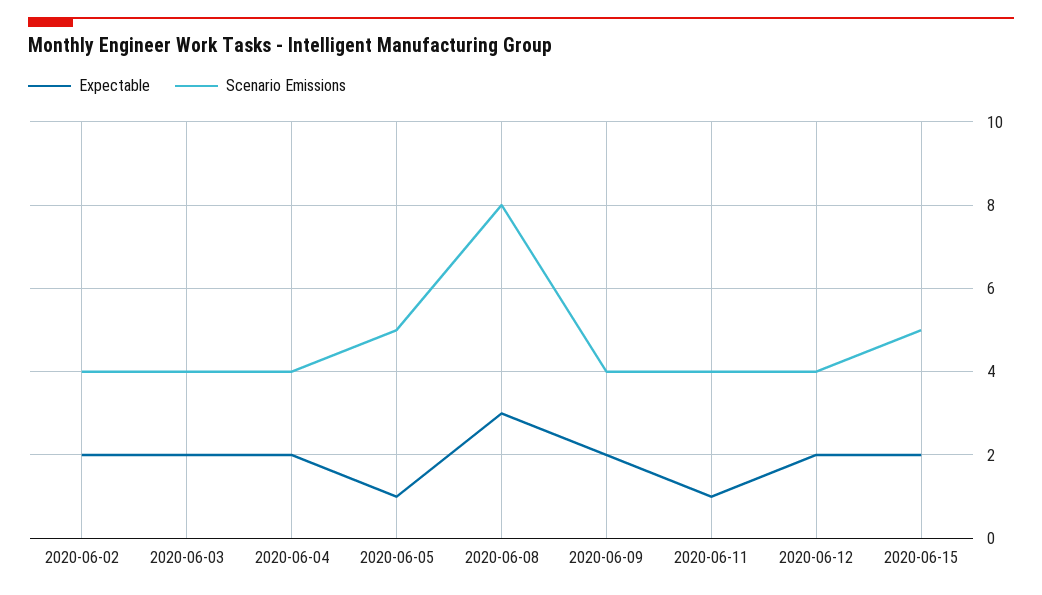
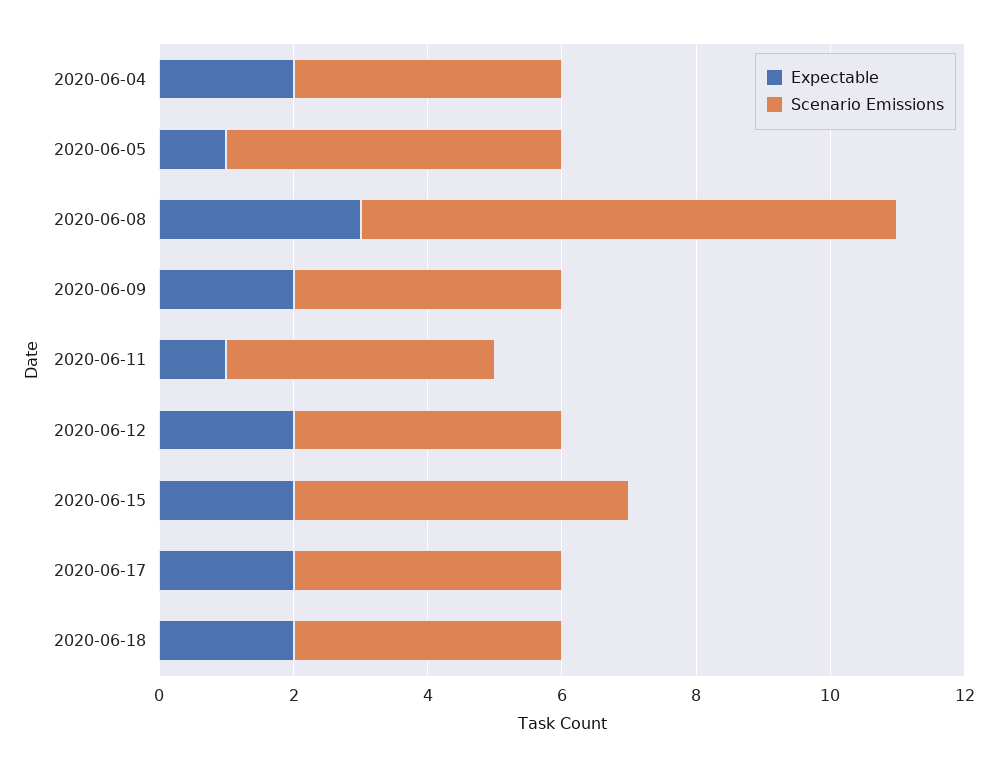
Expectable, 2020-06-02: 2 -> none
Scenario Emissions, 2020-06-02: 4 -> none
Expectable, 2020-06-03: 2 -> none
Scenario Emissions, 2020-06-03: 4 -> none
Expectable, 2020-06-17: none -> 2
Scenario Emissions, 2020-06-17: none -> 4
Expectable, 2020-06-18: none -> 2
Scenario Emissions, 2020-06-18: none -> 4

